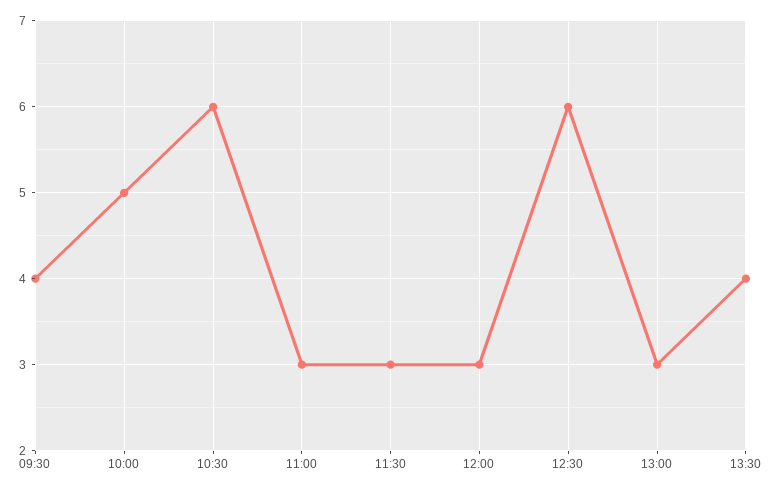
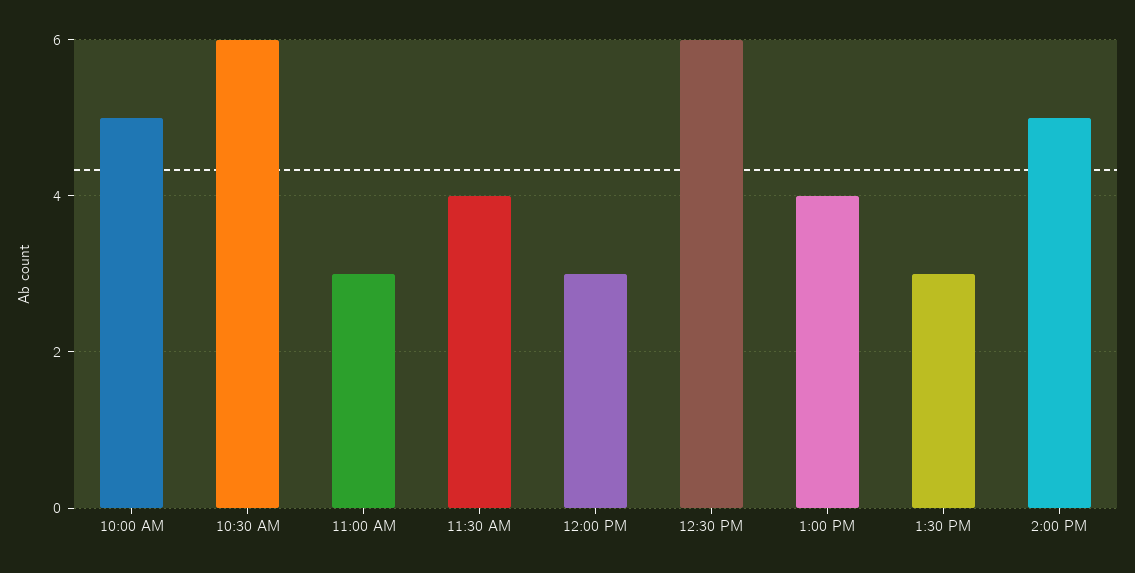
09:30: 4 -> none
11:30: 3 -> 4
13:00: 3 -> 4
13:30: 4 -> 3
2:00 PM: none -> 5

